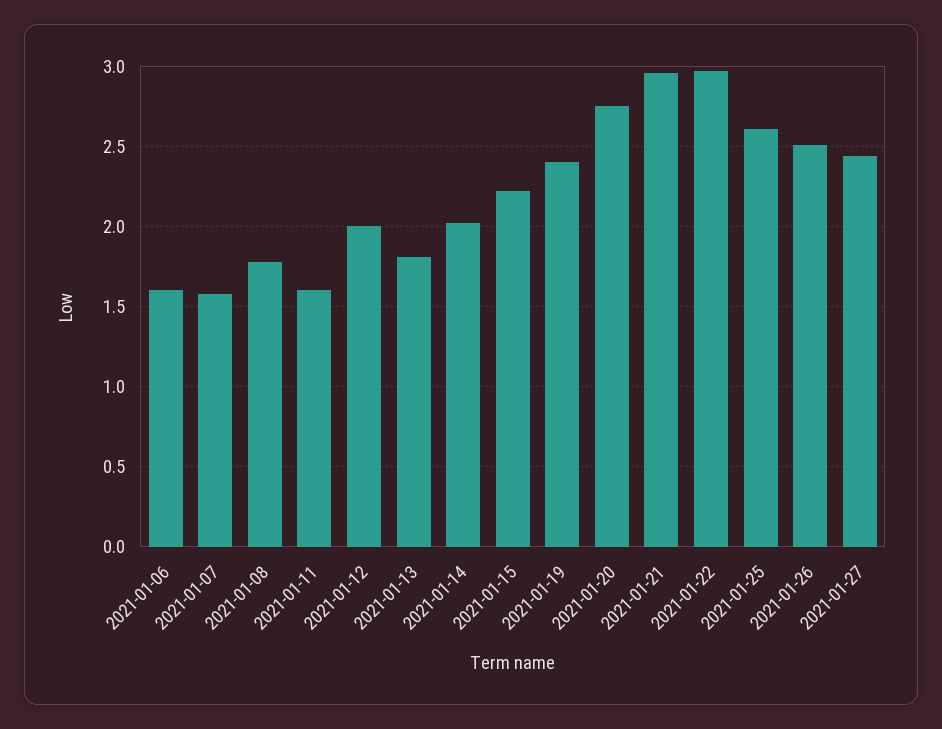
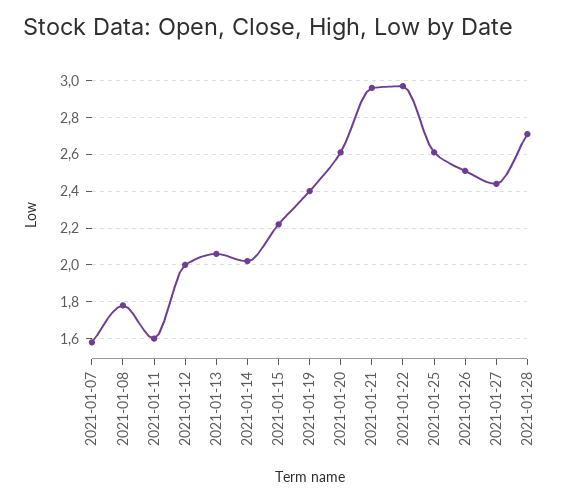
2021-01-06: 1.6 -> none
2021-01-13: 1.8 -> 2.05
2021-01-20: 2.75 -> 2.6
2021-01-28: none -> 2.7

